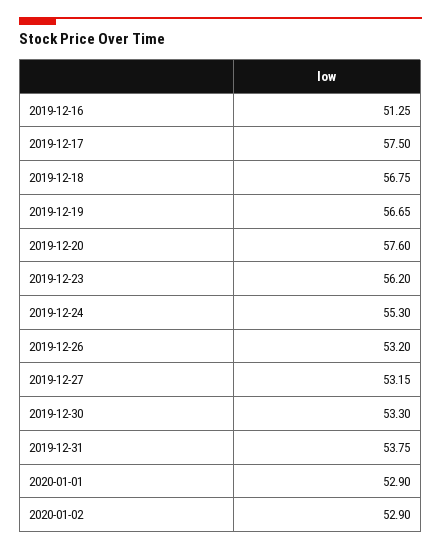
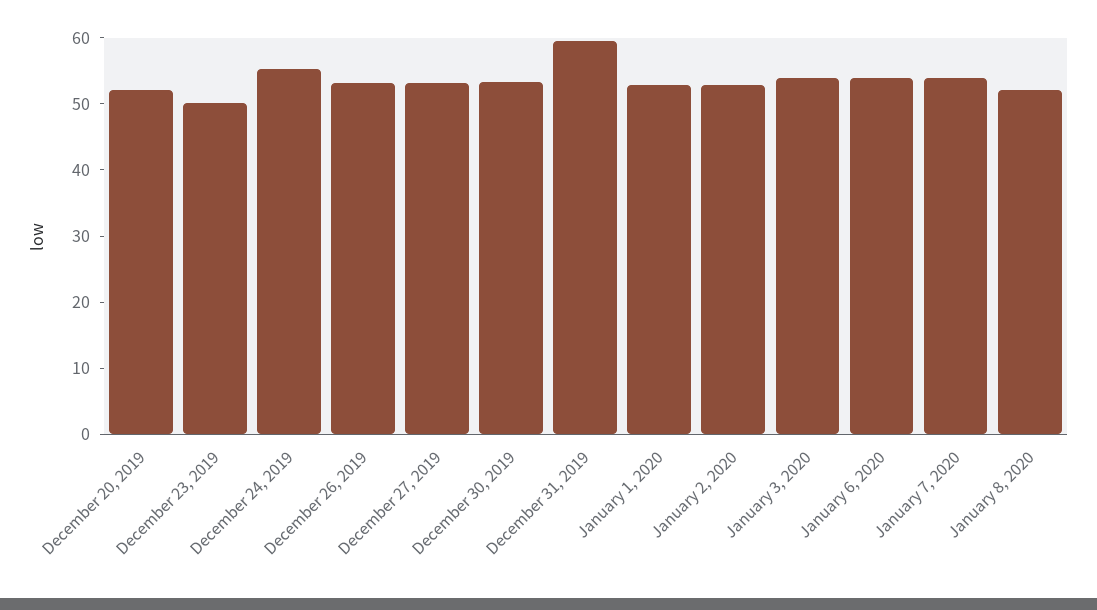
2019-12-16: 51.25 -> none
2019-12-17: 57.5 -> none
2019-12-18: 56.75 -> none
2019-12-19: 56.65 -> none
2019-12-20: 57.6 -> 52
2019-12-23: 56.2 -> 50
2019-12-31: 53.75 -> 60
January 3, 2020: none -> 54
January 6, 2020: none -> 54
January 7, 2020: none -> 54
January 8, 2020: none -> 52

